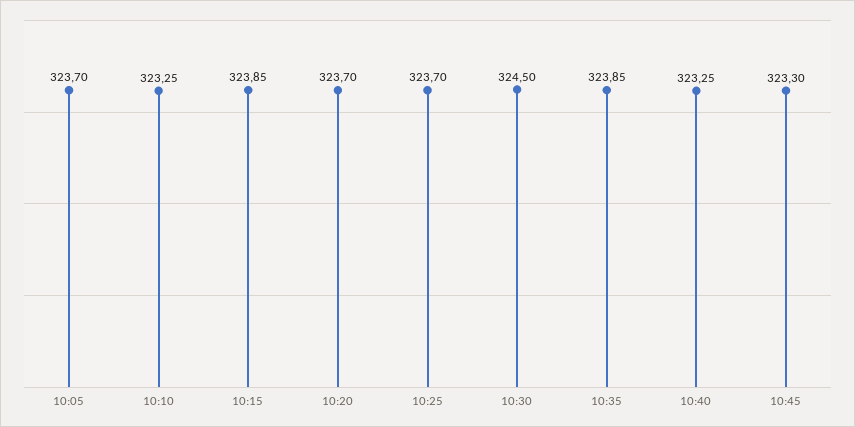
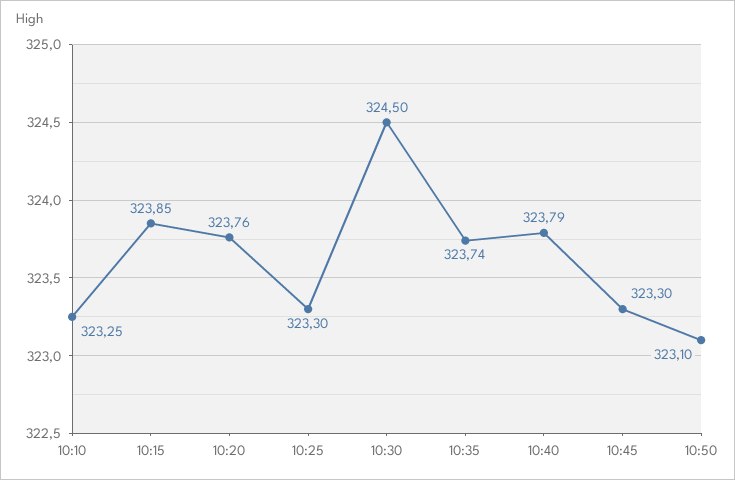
10:05: 323.7 -> none
10:20: 323.7 -> 323.76
10:25: 323.7 -> 323.3
10:35: 323.85 -> 323.74
10:40: 323.25 -> 323.79
10:50: none -> 323.1

